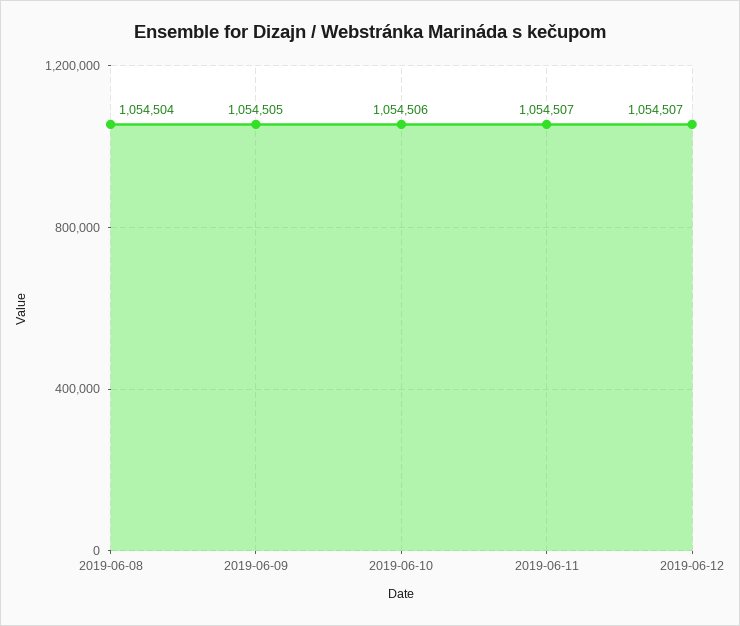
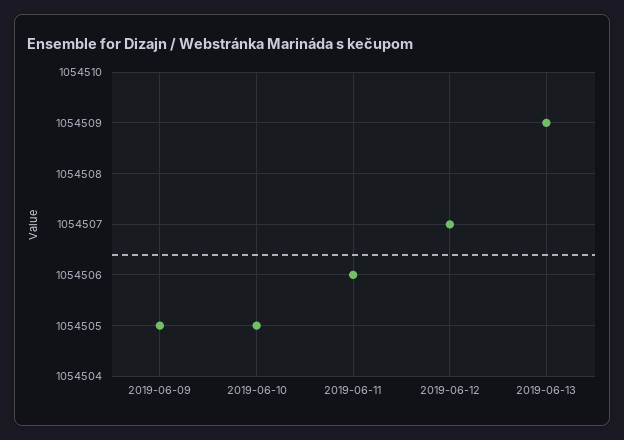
2019-06-08: 1054504 -> none
2019-06-10: 1054506 -> 1054505
2019-06-11: 1054507 -> 1054506
2019-06-13: none -> 1054509

